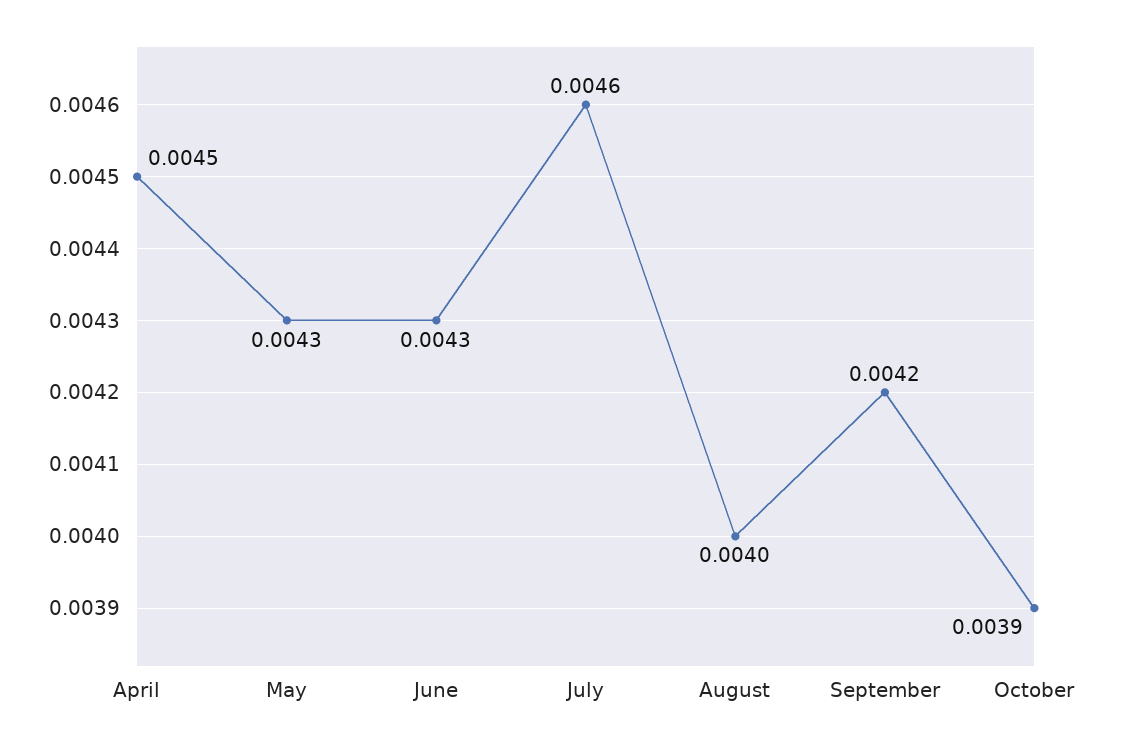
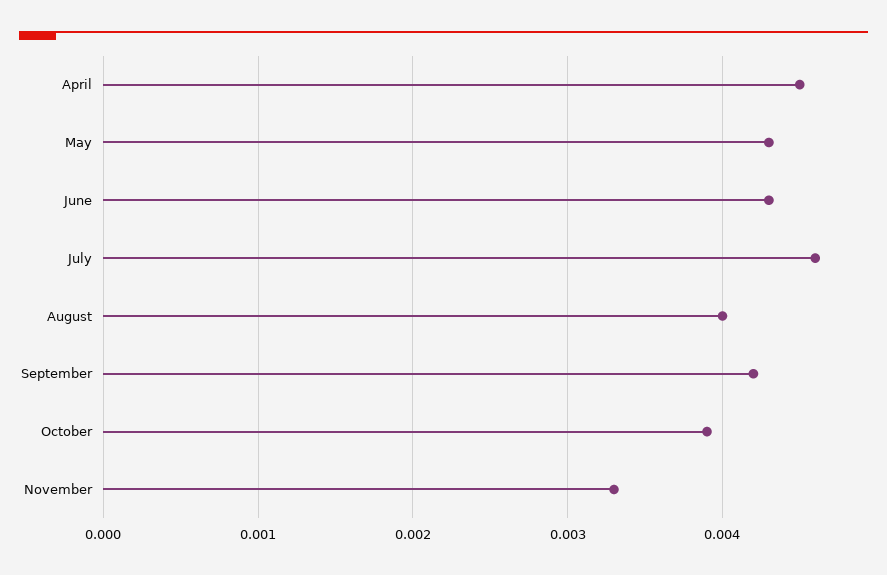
November: none -> 0.0033

